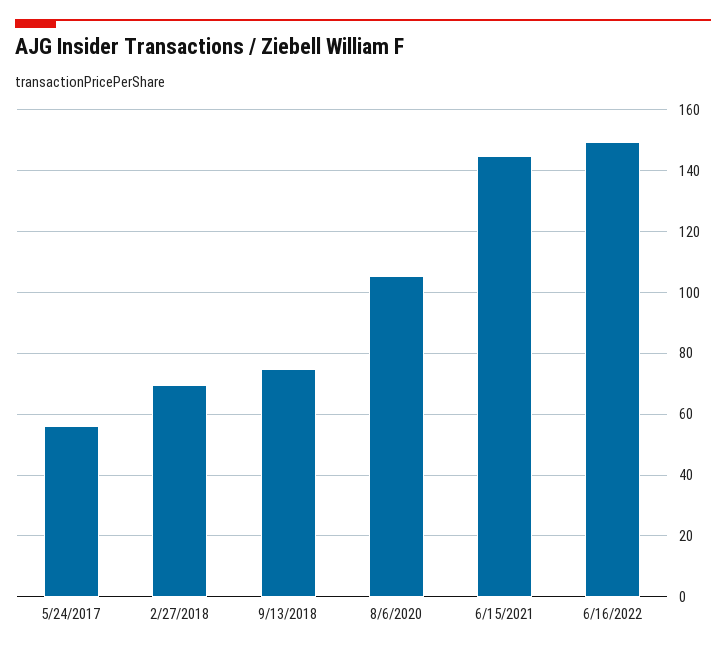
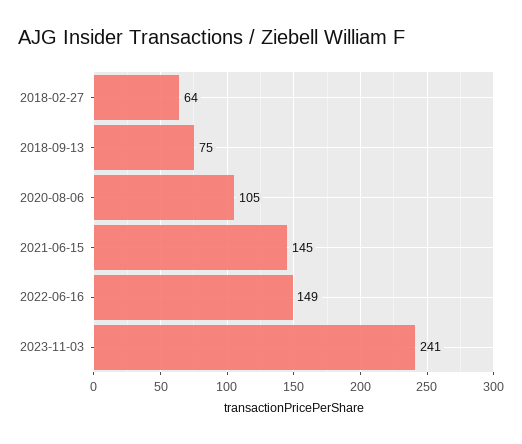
5/24/2017: 56 -> none
2/27/2018: 70 -> 64
2023-11-03: none -> 241

